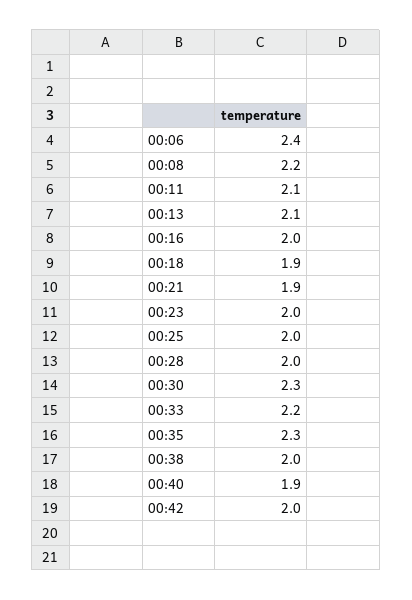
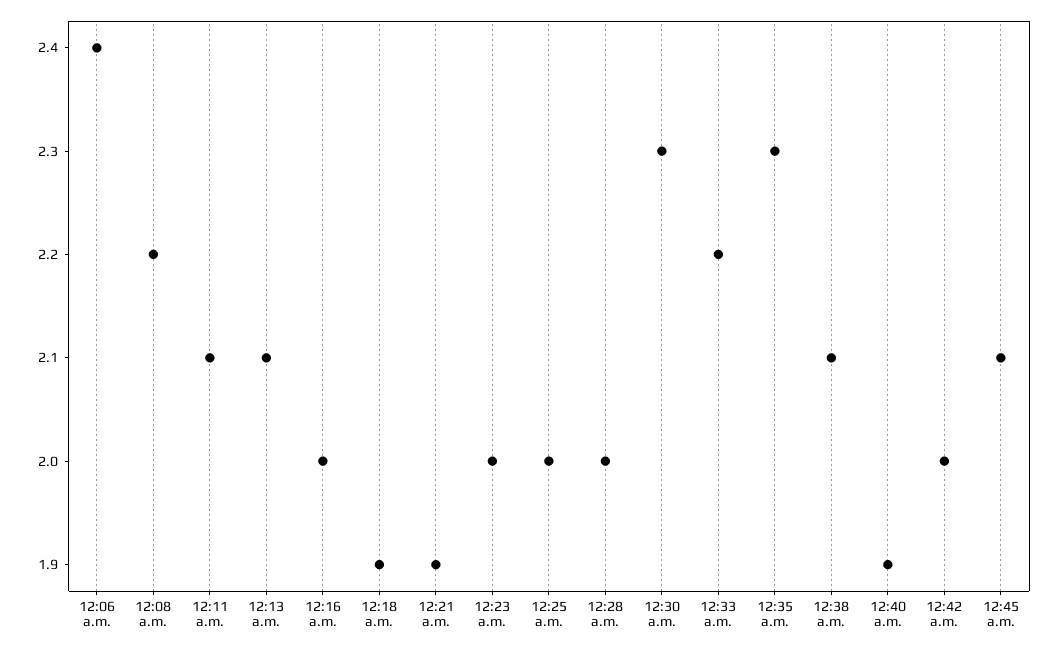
00:38: 2 -> 2.1
12:45 a.m.: none -> 2.1

